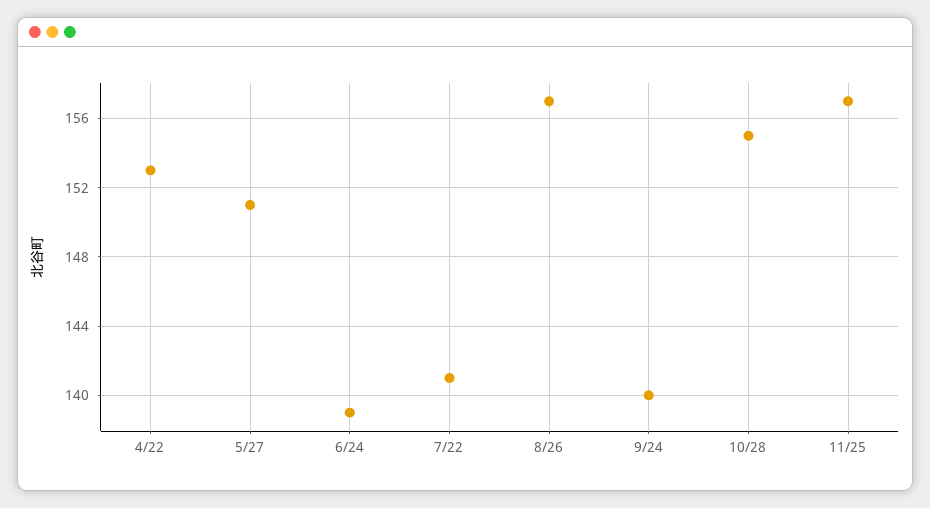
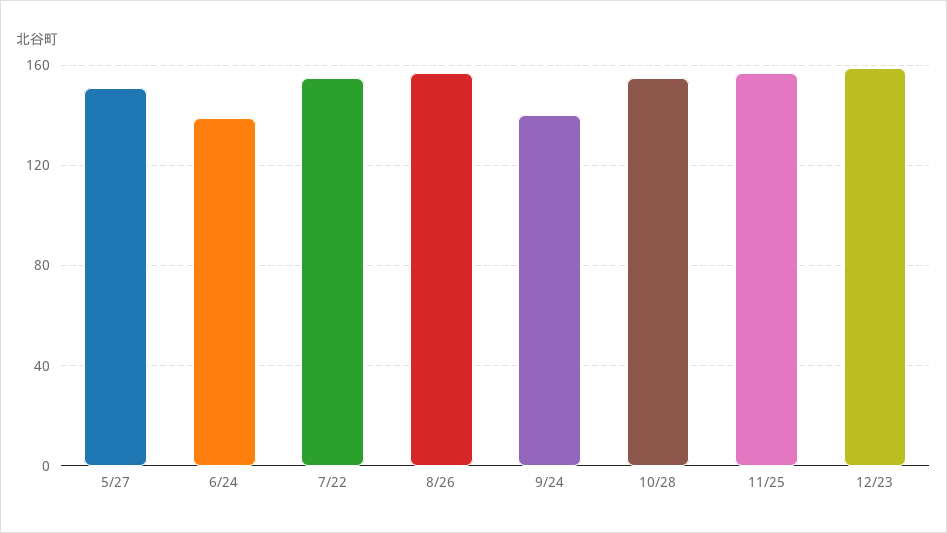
4/22: 153 -> none
7/22: 141 -> 155
12/23: none -> 160

